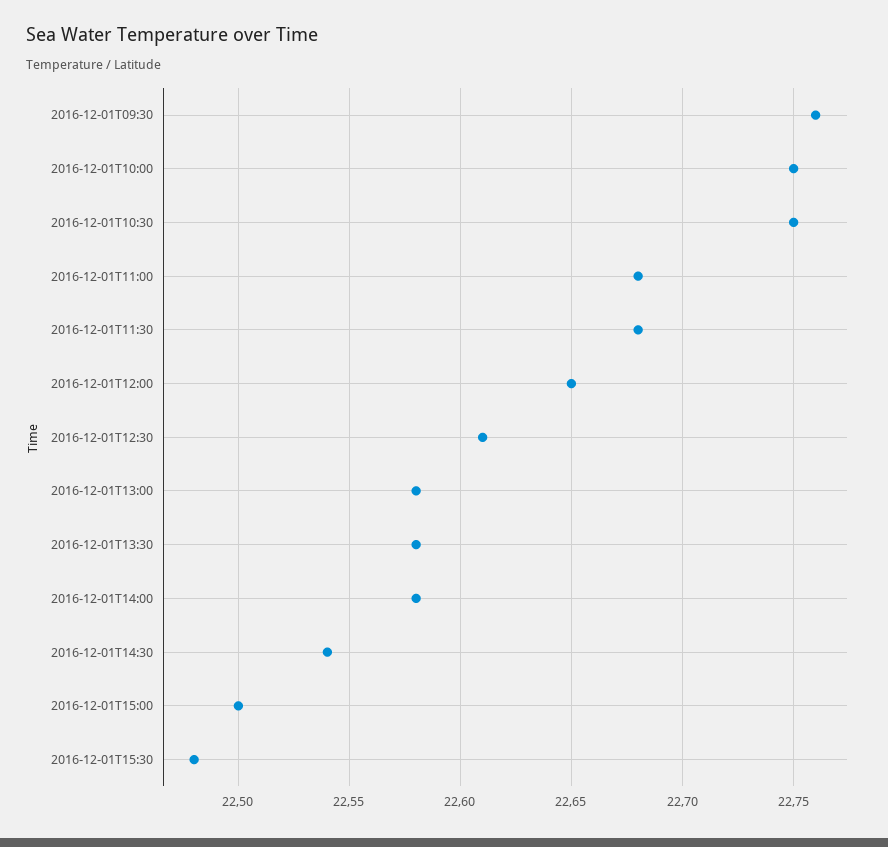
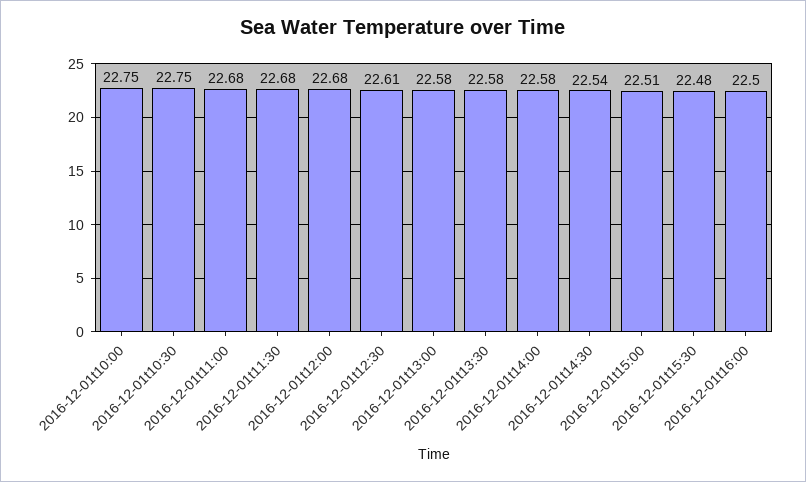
2016-12-01T09:30: 22.76 -> none
2016-12-01T12:00: 22.65 -> 22.68
2016-12-01T15:00: 22.5 -> 22.51
2016-12-01t16:00: none -> 22.5

